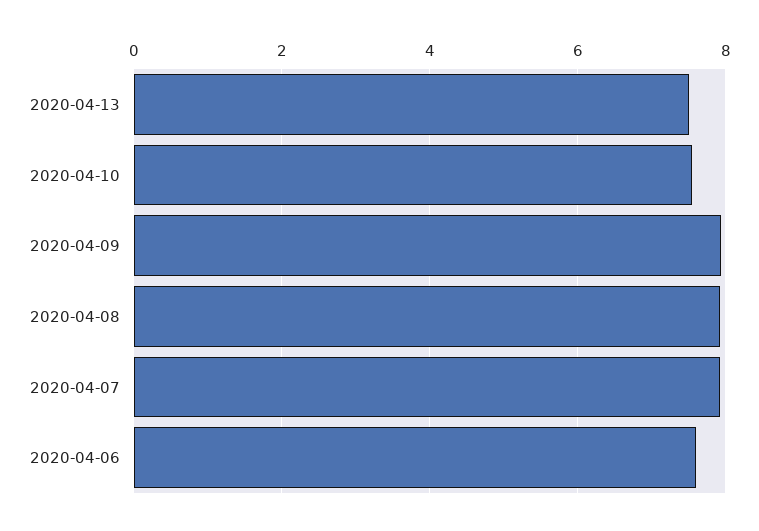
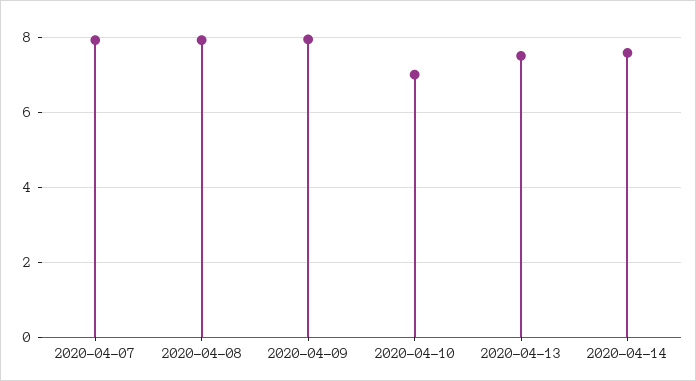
2020-04-10: 7.6 -> 7
2020-04-06: 7.6 -> none
2020-04-14: none -> 7.6

